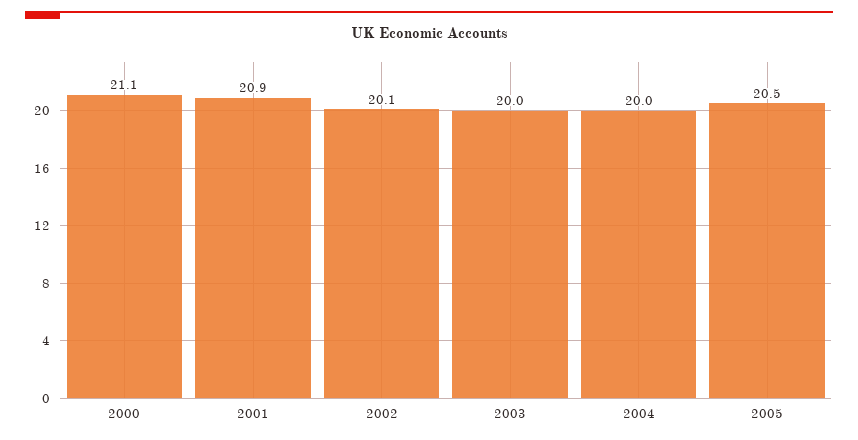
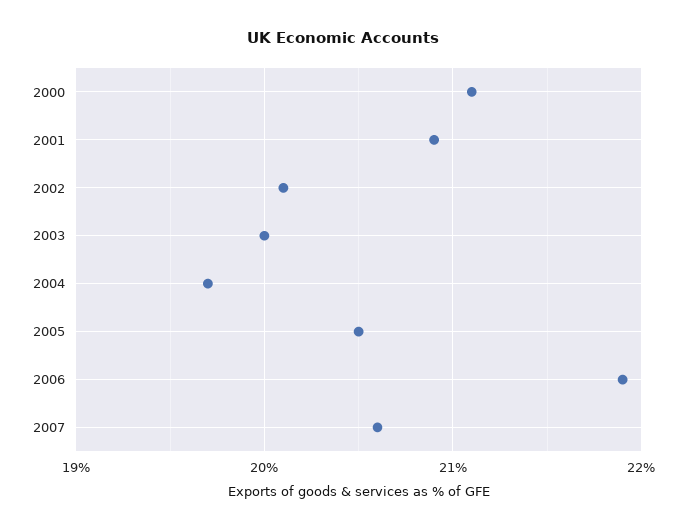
2004: 20 -> 19.7
2006: none -> 21.9
2007: none -> 20.6

